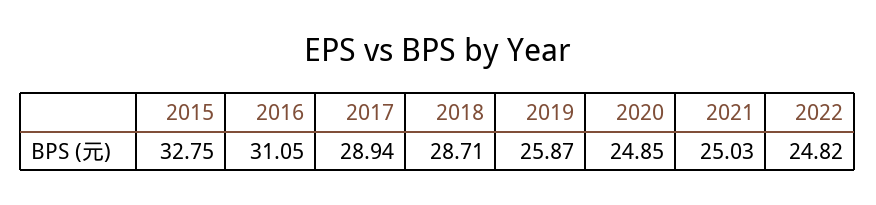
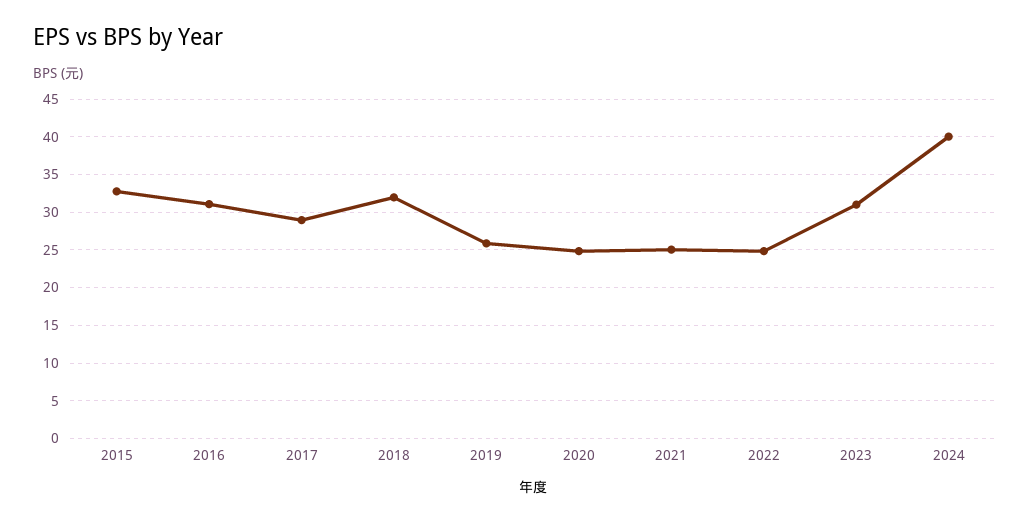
2018: 28.71 -> 32
2023: none -> 31
2024: none -> 40

